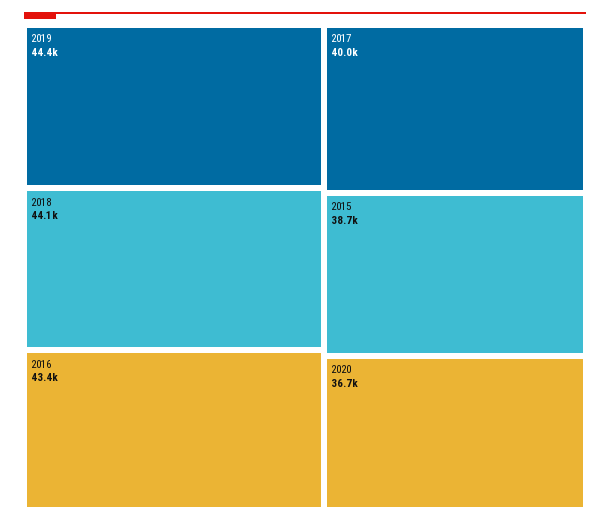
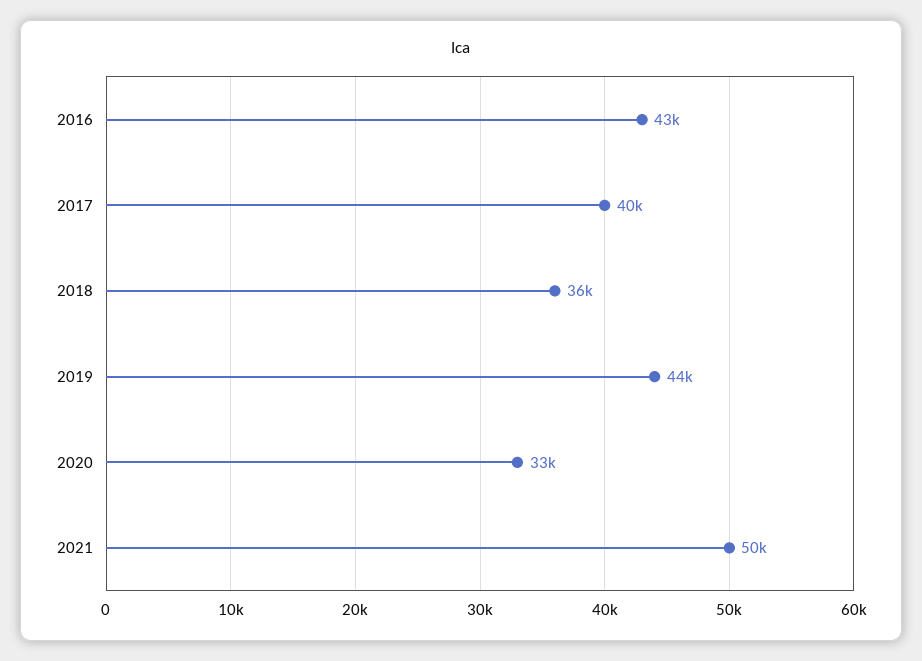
2018: 44100 -> 36000
2015: 38700 -> none
2020: 36700 -> 33000
2021: none -> 50000

